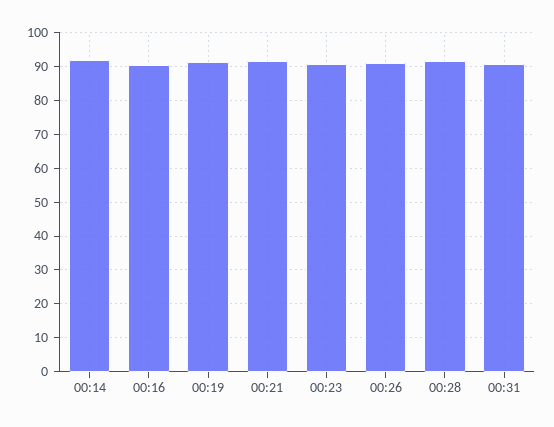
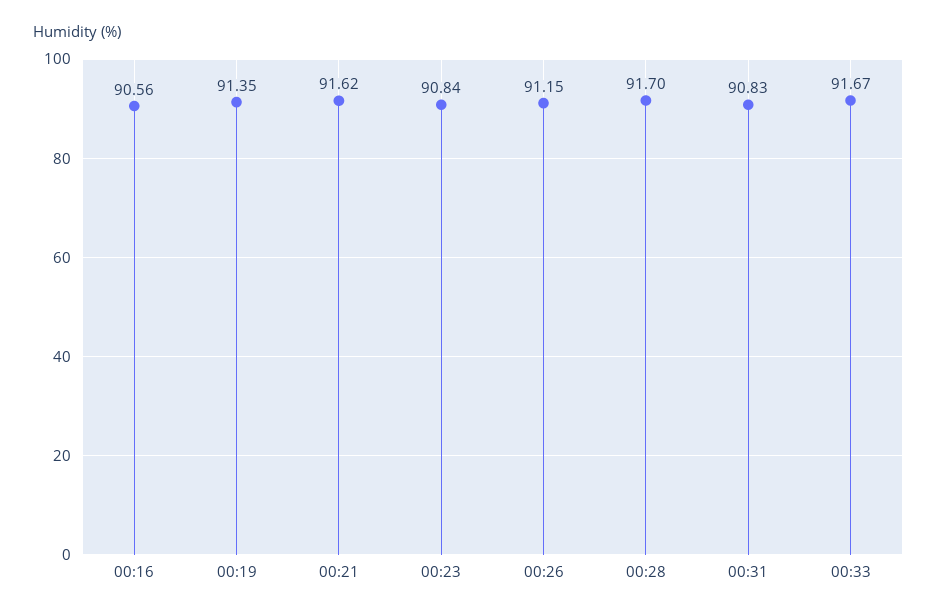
00:14: 92 -> none
00:33: none -> 91.67

